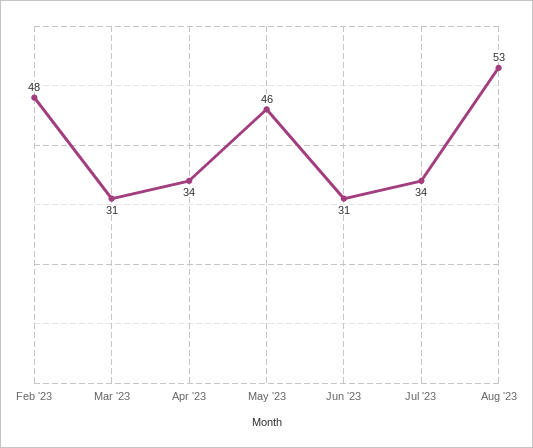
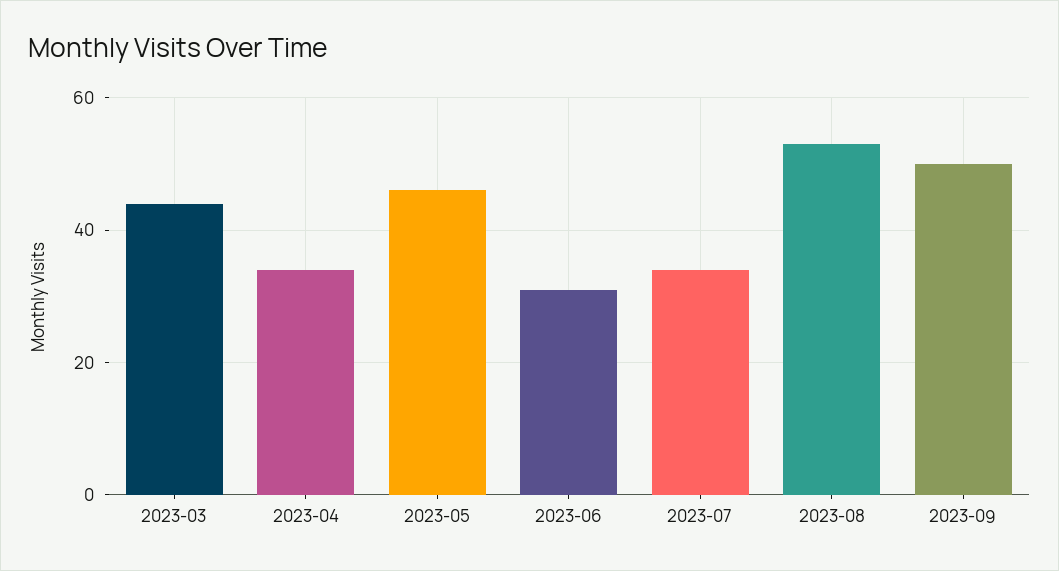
Feb '23: 48 -> none
Mar '23: 31 -> 45
2023-09: none -> 50

